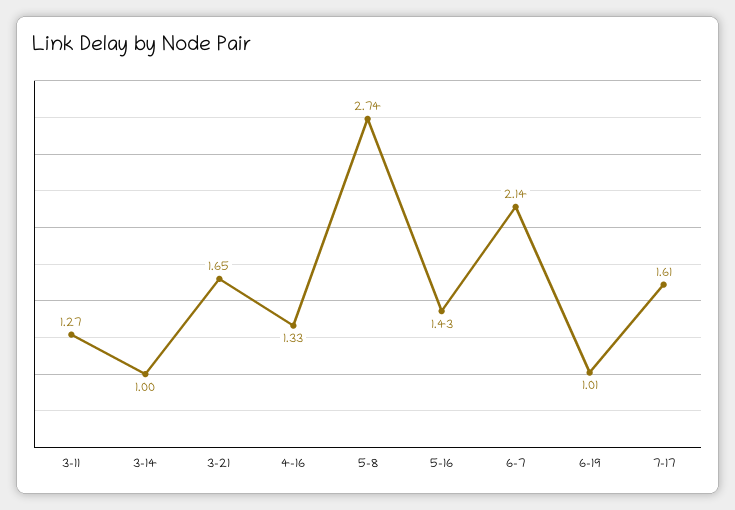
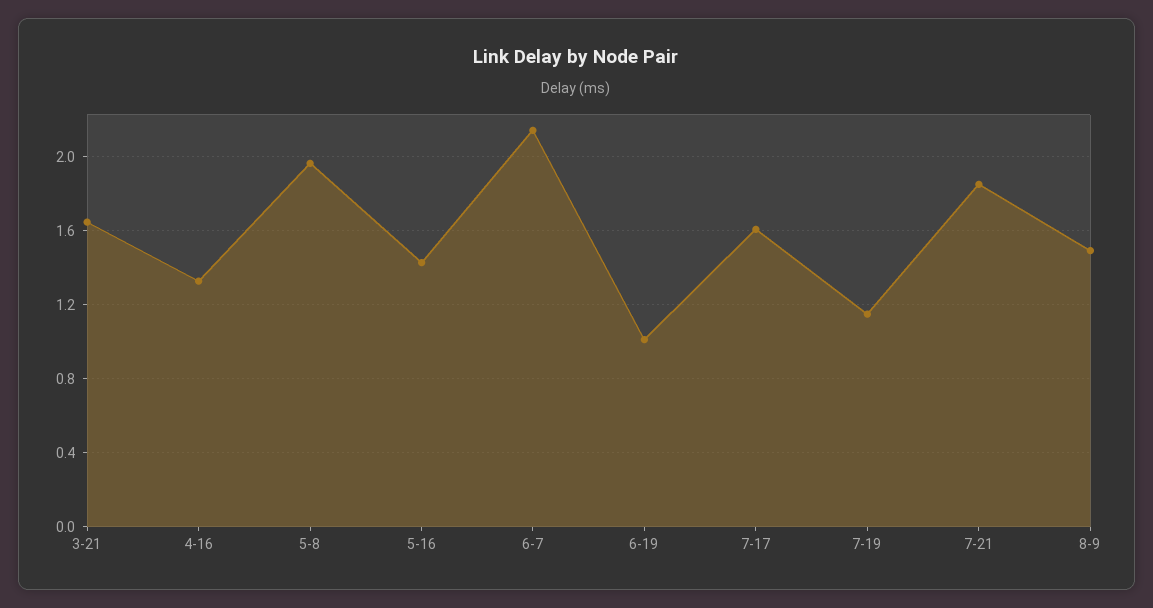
3-11: 1.27 -> none
3-14: 1 -> none
5-8: 2.74 -> 1.95
7-19: none -> 1.15
7-21: none -> 1.85
8-9: none -> 1.5

